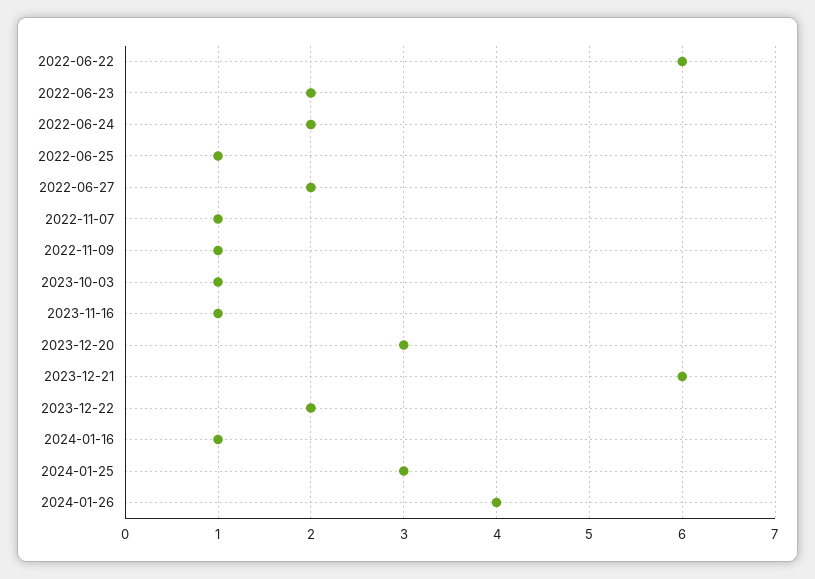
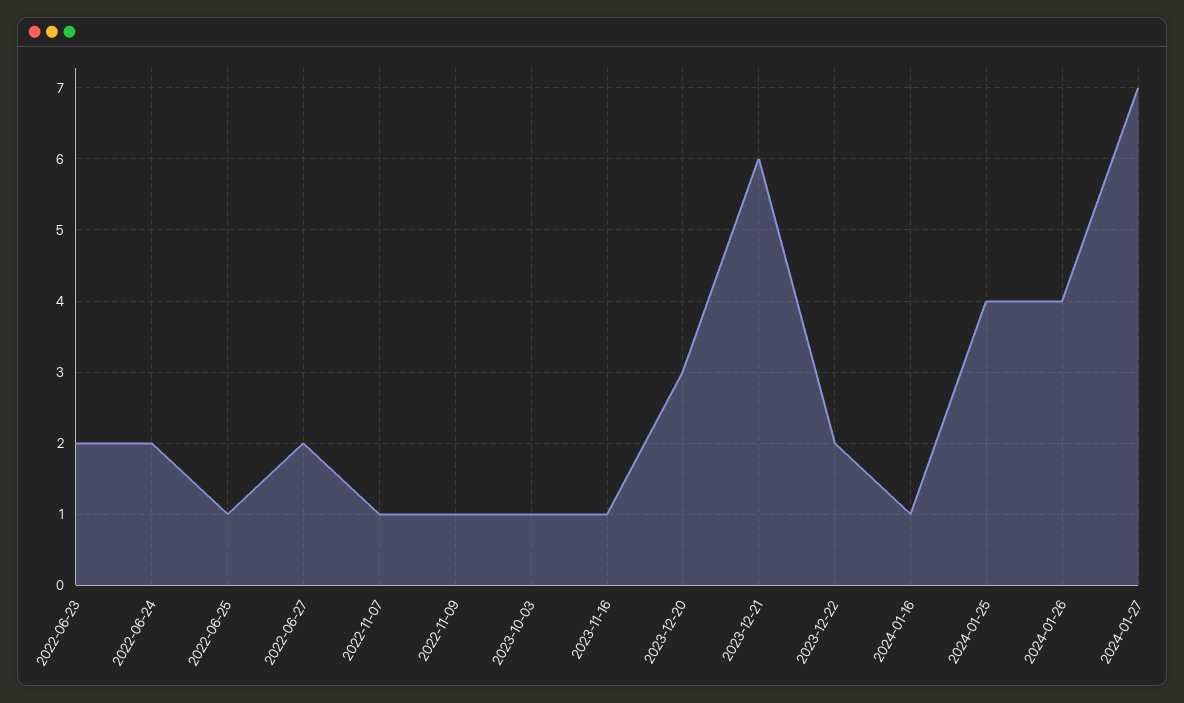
2022-06-22: 6 -> none
2024-01-25: 3 -> 4
2024-01-27: none -> 7

